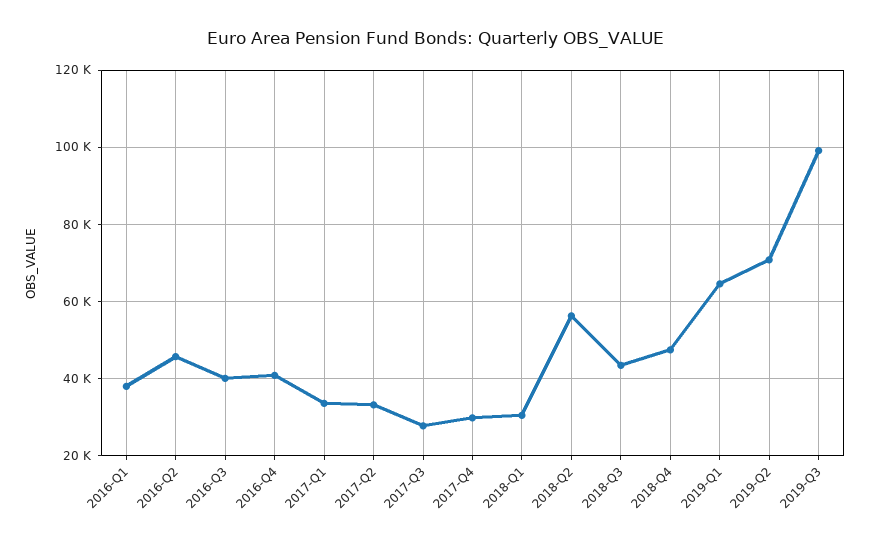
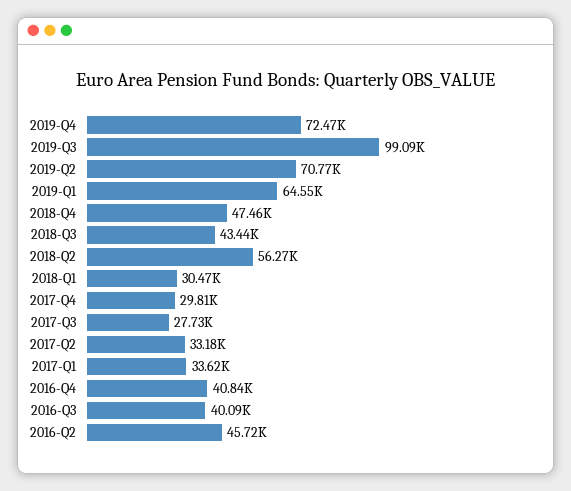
2016-Q1: 38000 -> none
2019-Q4: none -> 72470

